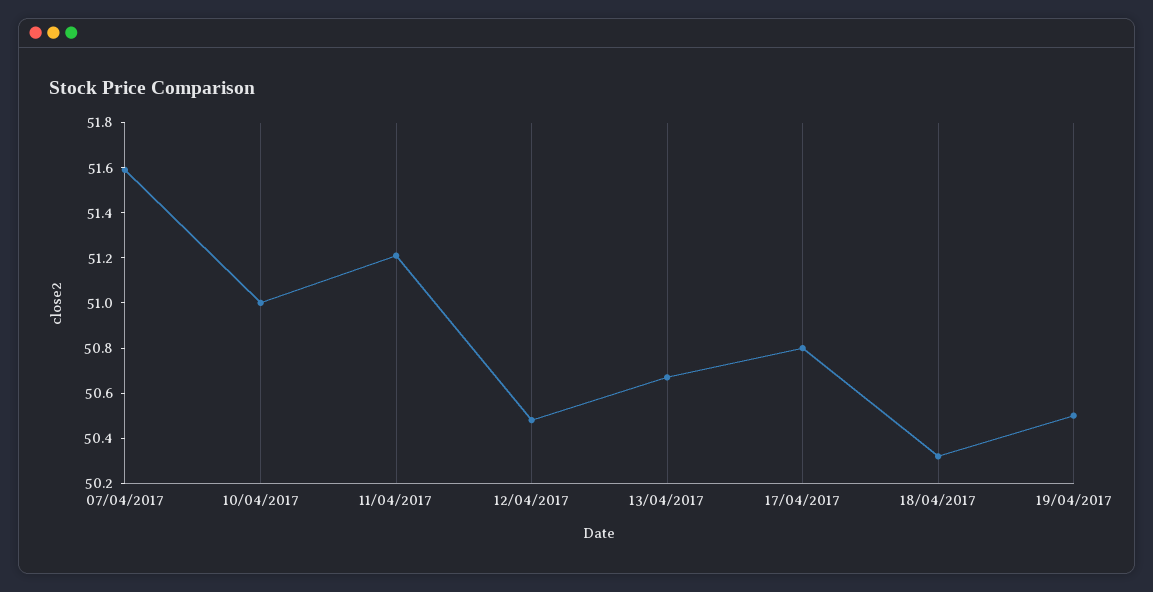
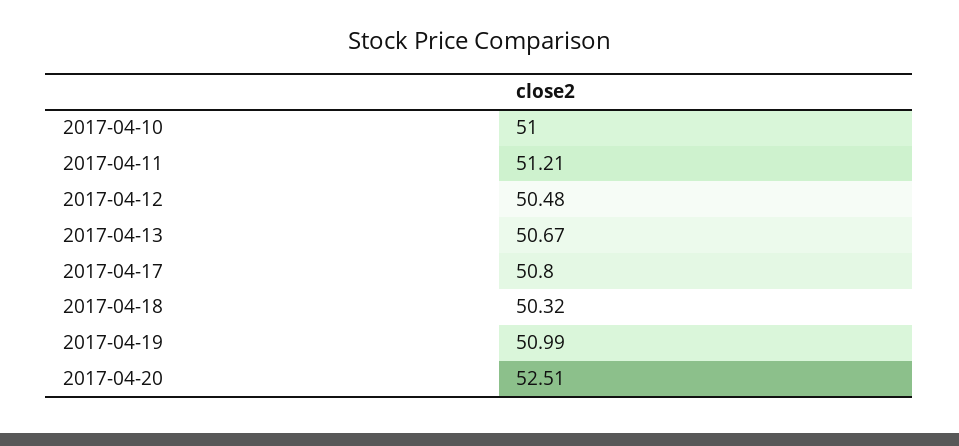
07/04/2017: 51.6 -> none
19/04/2017: 50.5 -> 50.99
2017-04-20: none -> 52.51

